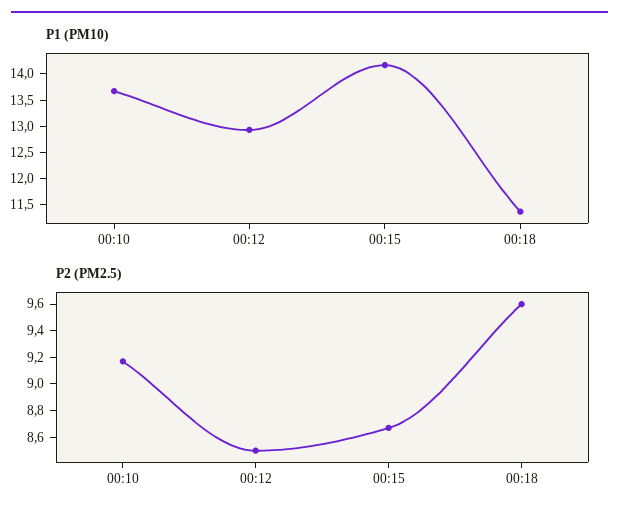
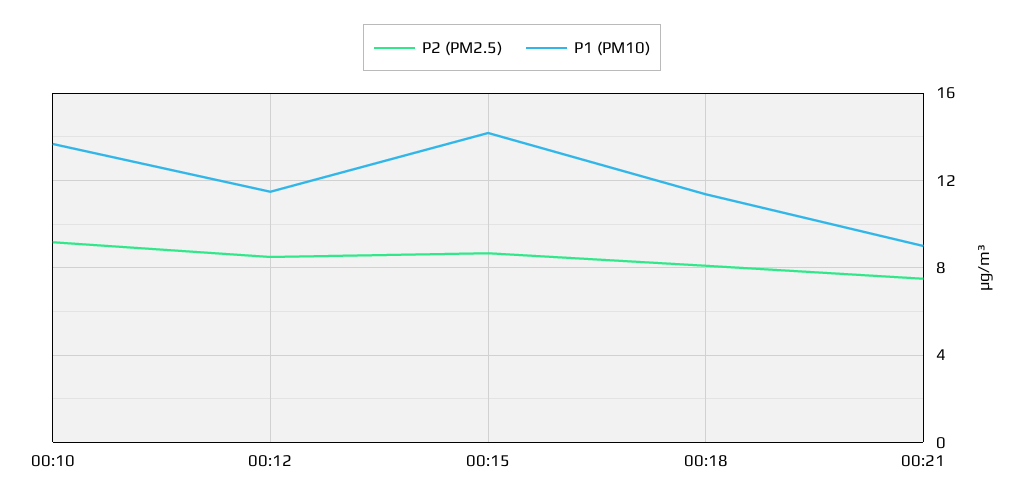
P1 (PM10), 00:12: 13 -> 11.5
P2 (PM2.5), 00:18: 9.6 -> 8
P2 (PM2.5), 00:21: none -> 7.5
P1 (PM10), 00:21: none -> 9

